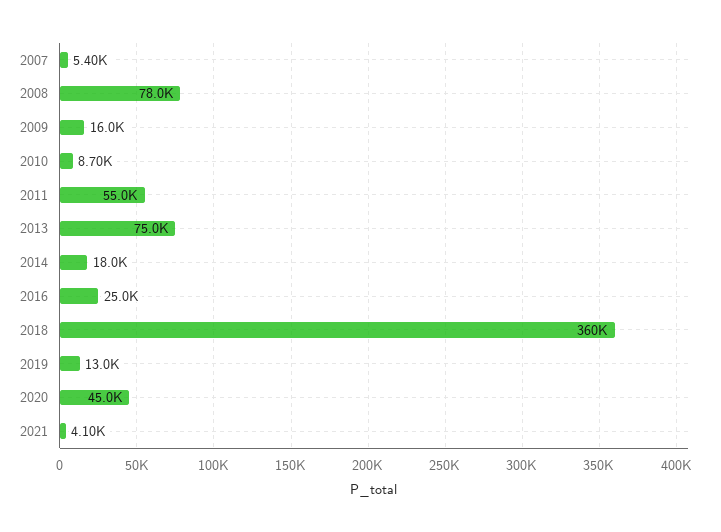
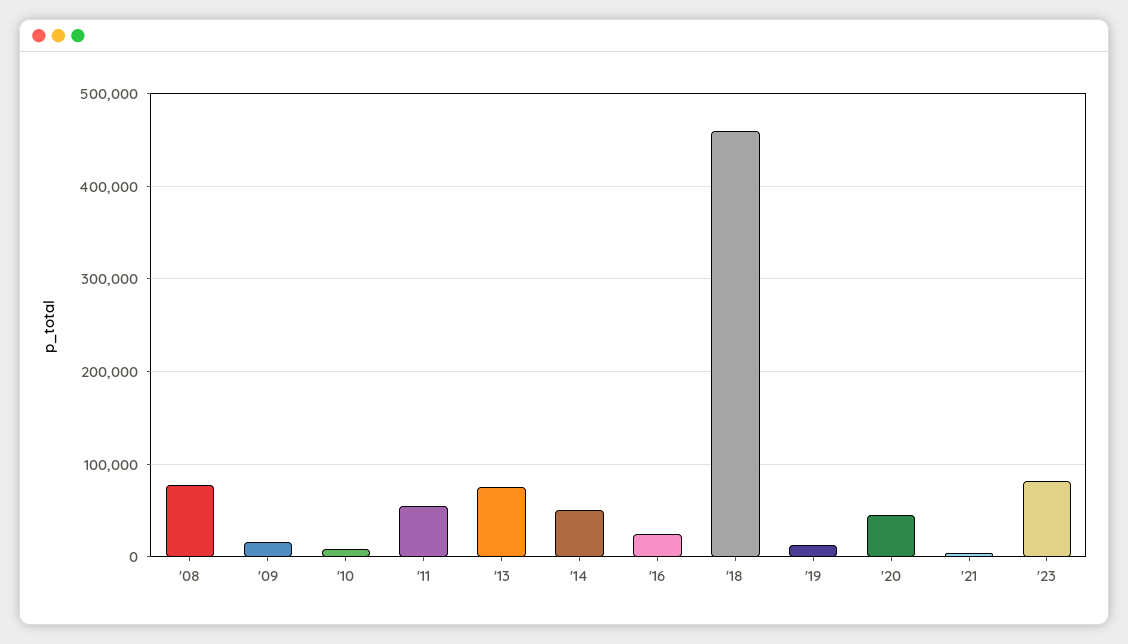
2007: 5400 -> none
2014: 18000 -> 50000
2018: 360000 -> 460000
'23: none -> 80000

